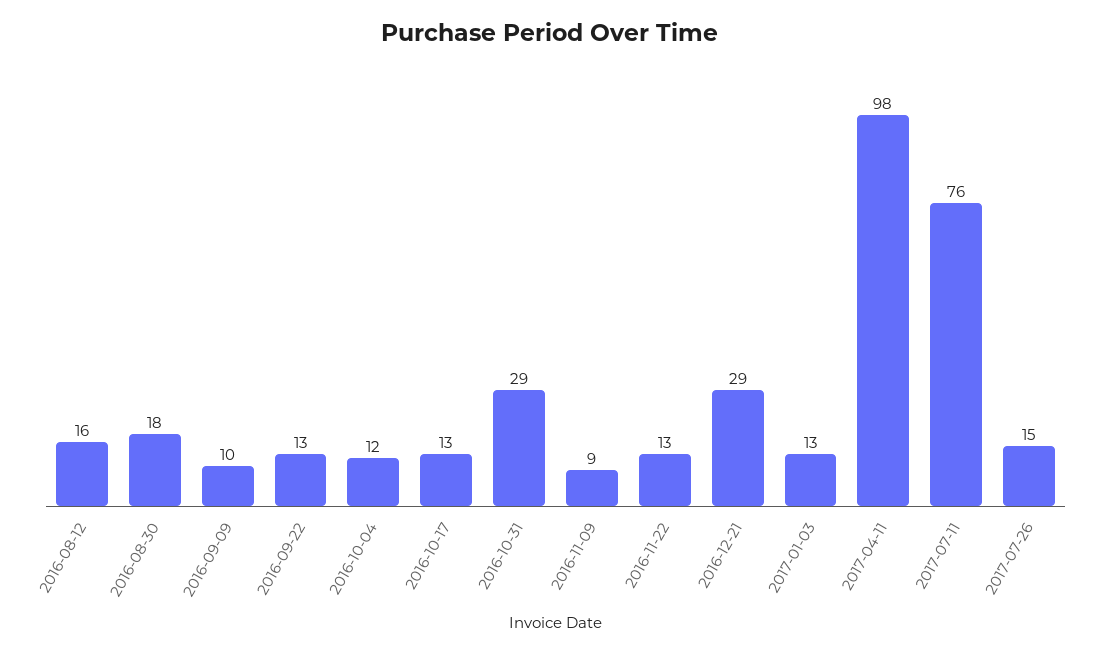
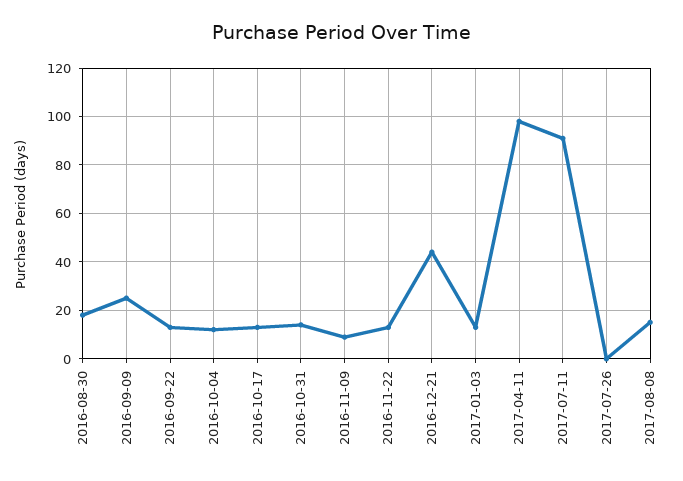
2016-08-12: 16 -> none
2016-09-09: 10 -> 25
2016-10-31: 29 -> 15
2016-12-21: 29 -> 45
2017-07-11: 76 -> 90
2017-07-26: 15 -> 0
2017-08-08: none -> 15

